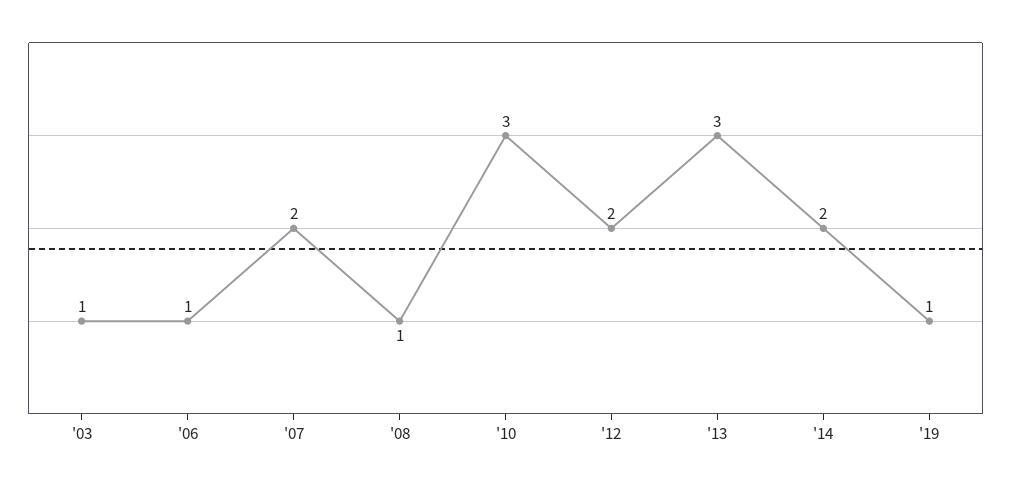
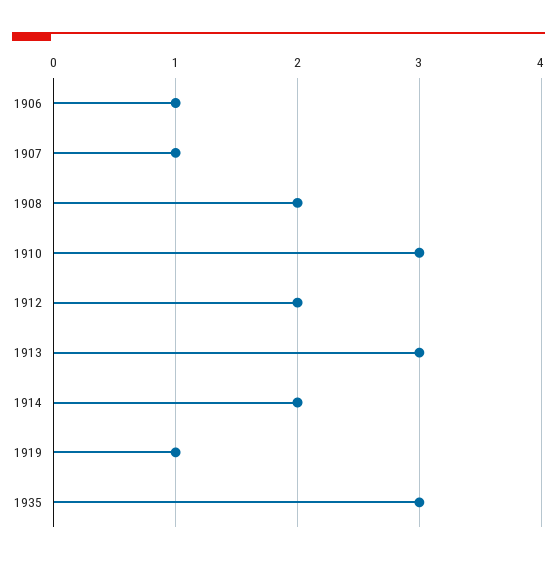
'03: 1 -> none
'07: 2 -> 1
'08: 1 -> 2
1935: none -> 3

